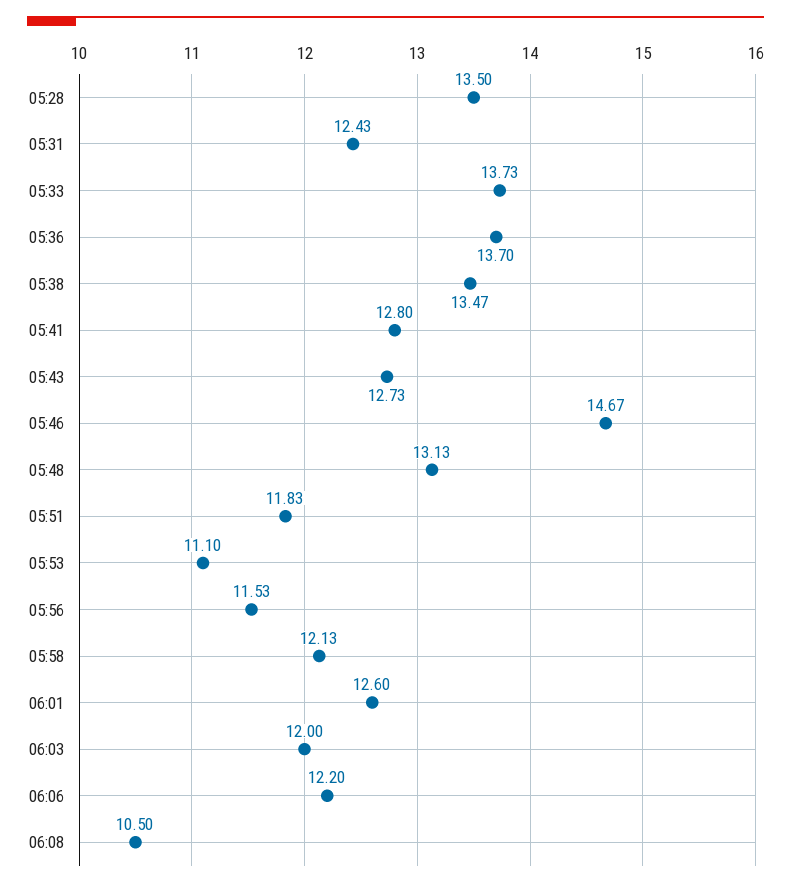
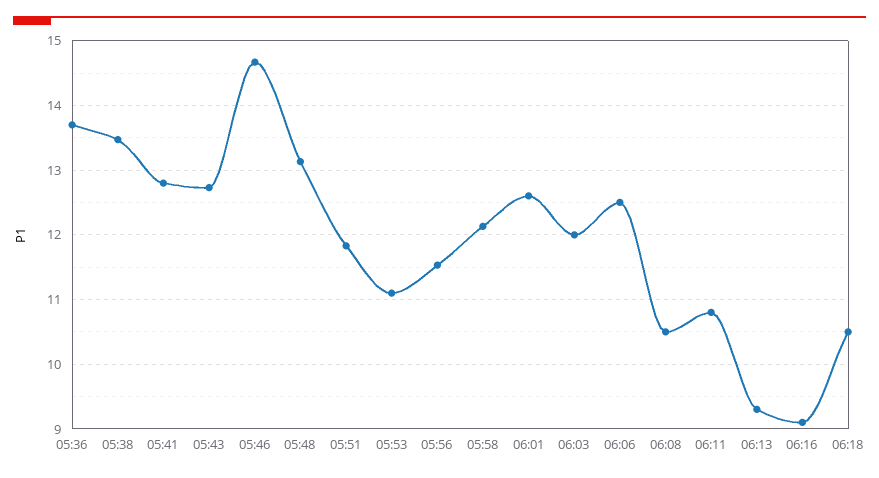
05:28: 13.5 -> none
05:31: 12.43 -> none
05:33: 13.73 -> none
06:06: 12.2 -> 12.5
06:11: none -> 10.8
06:13: none -> 9.3
06:16: none -> 9.1
06:18: none -> 10.5

